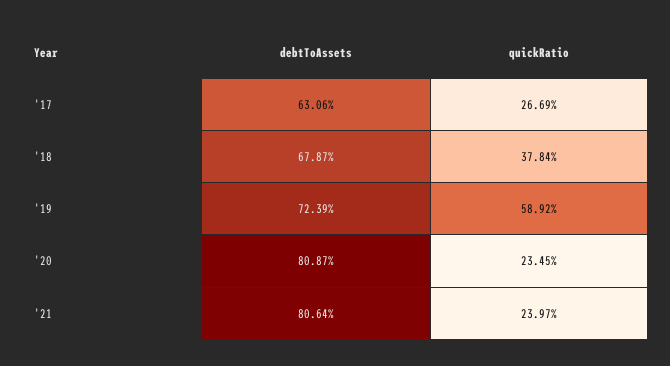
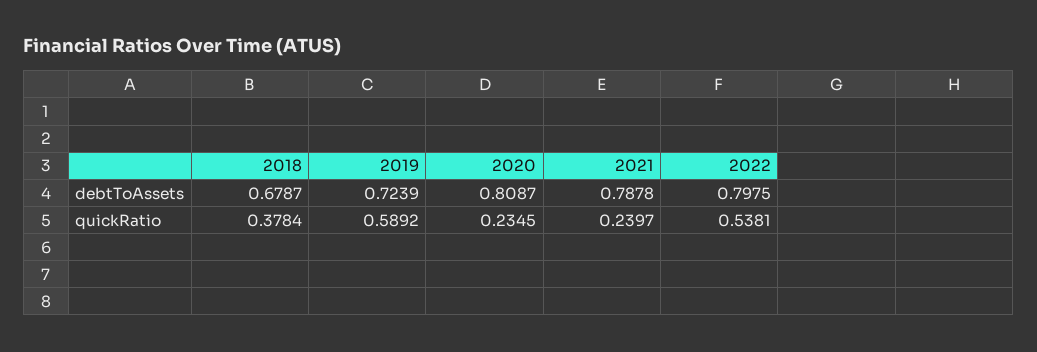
debtToAssets, '17: 0.6306 -> none
quickRatio, '17: 0.2669 -> none
debtToAssets, '21: 0.8064 -> 0.7878
debtToAssets, 2022: none -> 0.7975
quickRatio, 2022: none -> 0.5381

